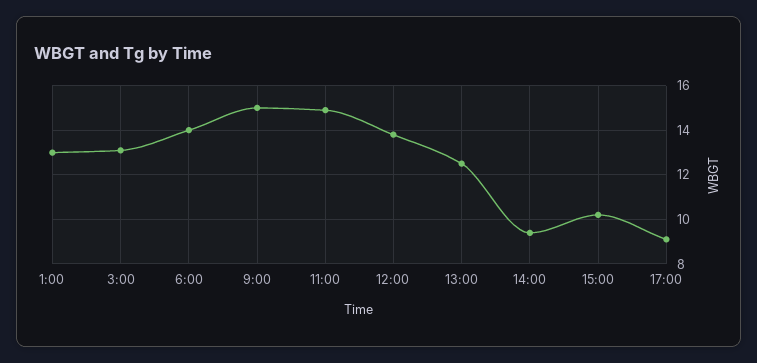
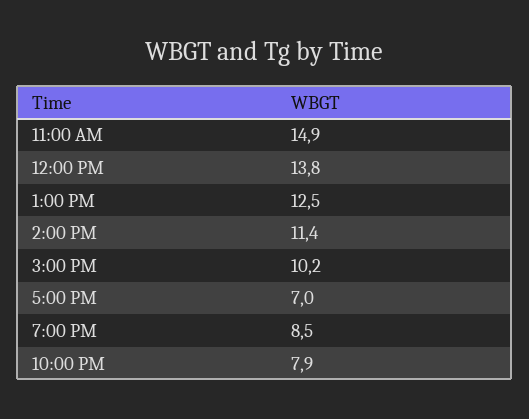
1:00: 13 -> none
3:00: 13 -> none
6:00: 14 -> none
9:00: 15 -> none
14:00: 9.5 -> 11.4
17:00: 9 -> 7
7:00 PM: none -> 8.5
10:00 PM: none -> 7.9

